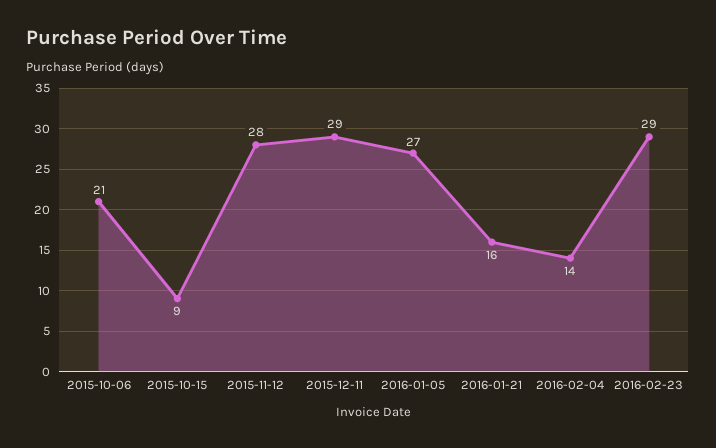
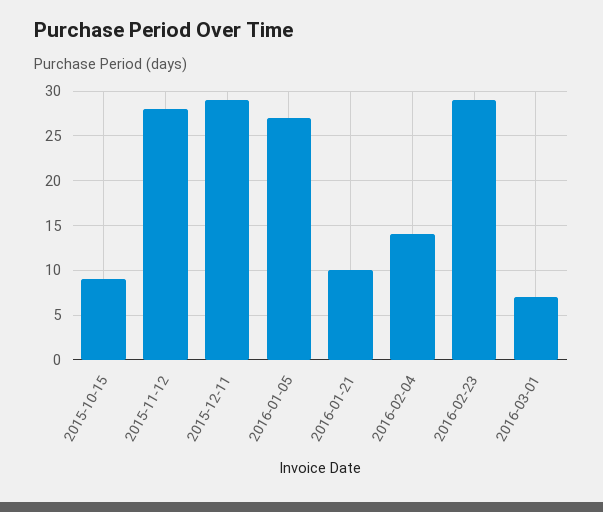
2015-10-06: 21 -> none
2016-01-21: 16 -> 10
2016-03-01: none -> 7

